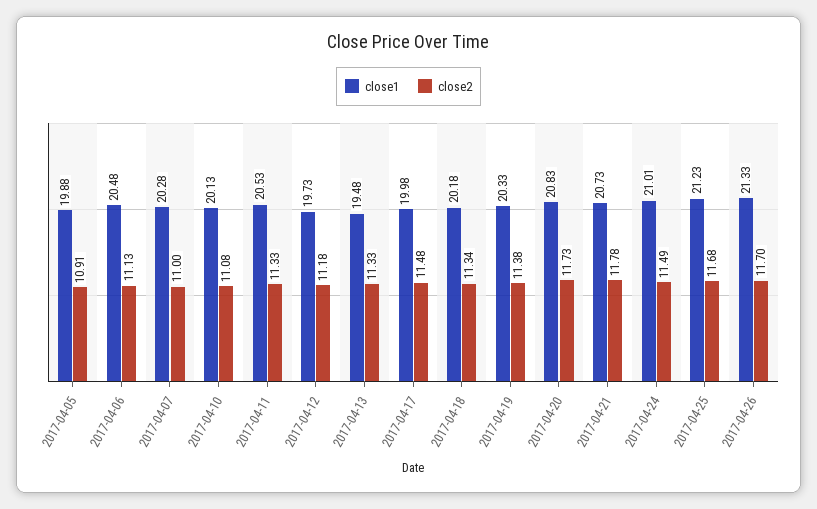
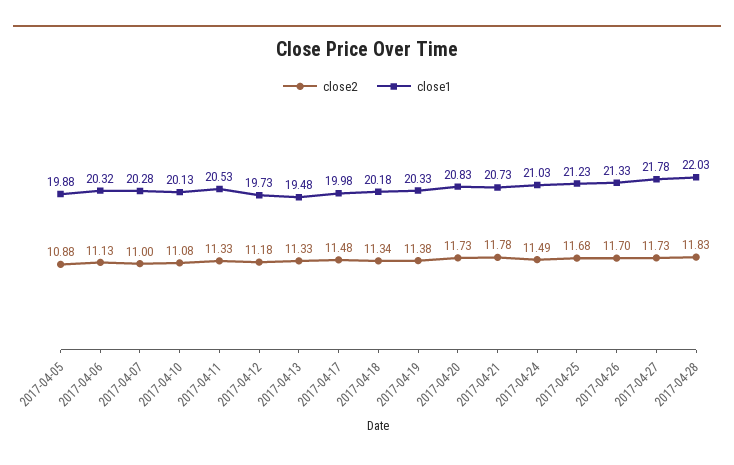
close2, 2017-04-05: 10.91 -> 10.88
close1, 2017-04-06: 20.48 -> 20.32
close1, 2017-04-24: 21.01 -> 21.03
close2, 2017-04-27: none -> 11.73
close1, 2017-04-27: none -> 21.78
close2, 2017-04-28: none -> 11.83
close1, 2017-04-28: none -> 22.03

